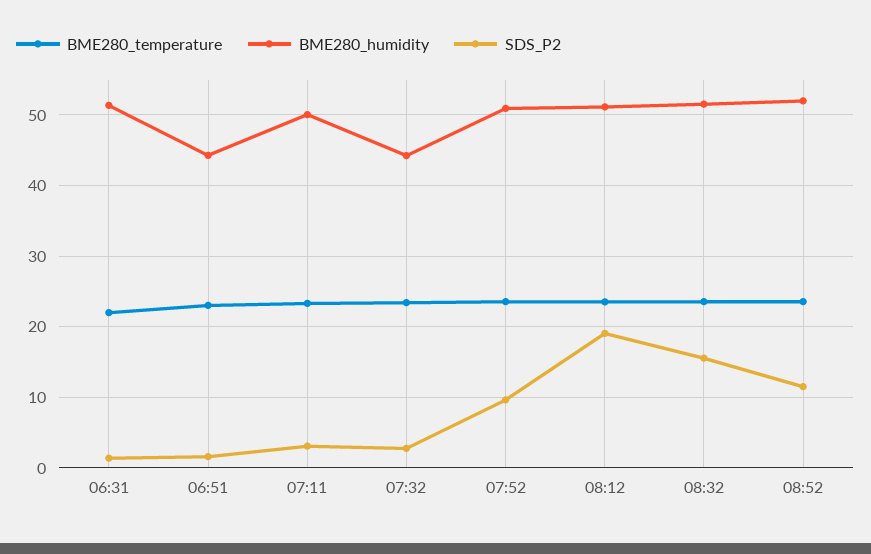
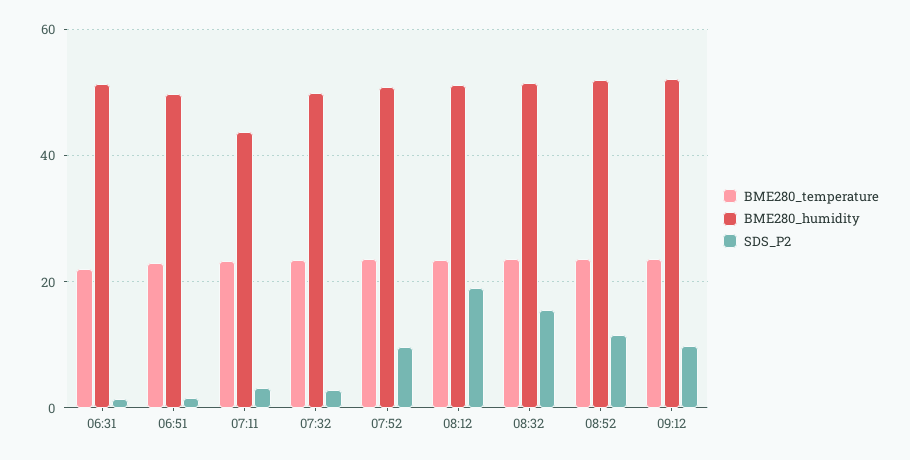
BME280_humidity, 06:51: 44 -> 50
BME280_humidity, 07:11: 50 -> 44
BME280_humidity, 07:32: 44 -> 50
BME280_temperature, 09:12: none -> 24
BME280_humidity, 09:12: none -> 52
SDS_P2, 09:12: none -> 10

